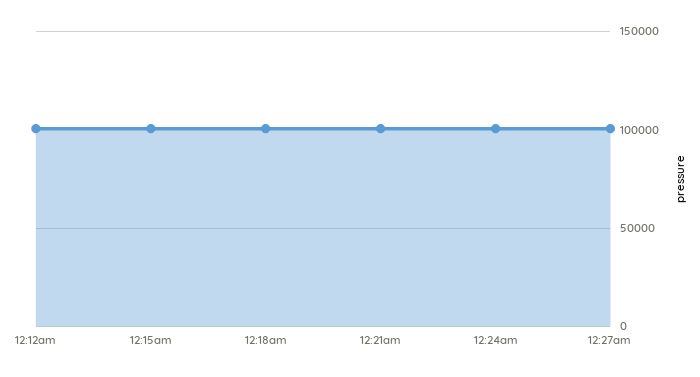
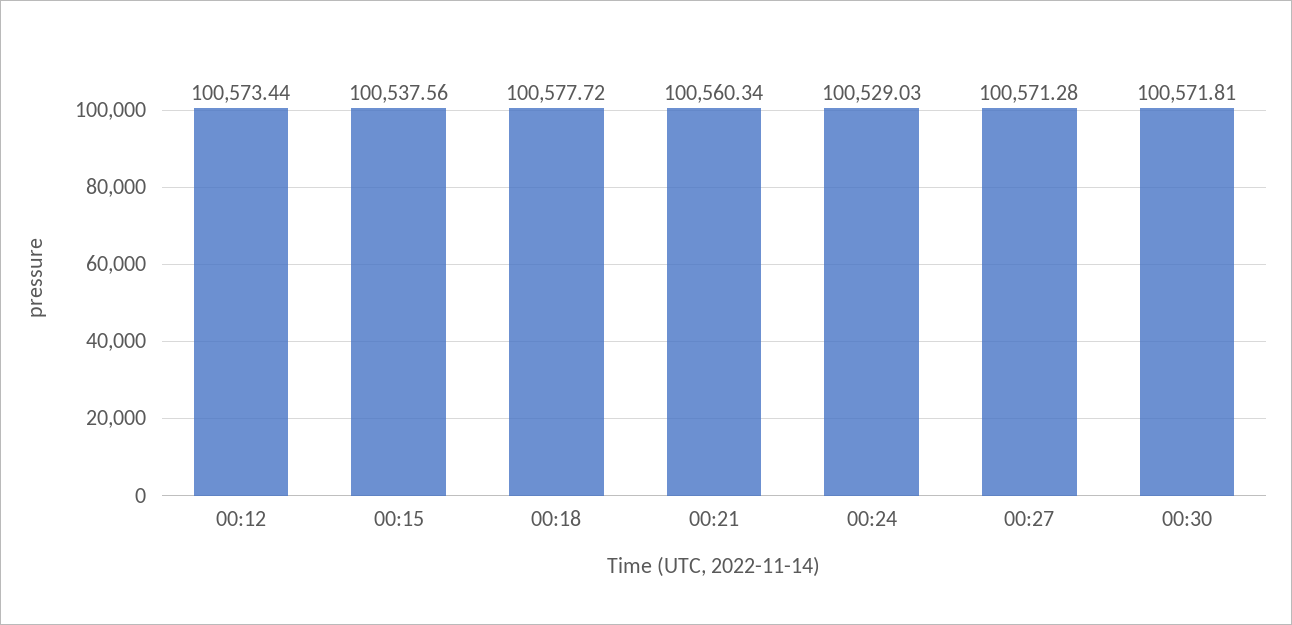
00:30: none -> 100571.81

